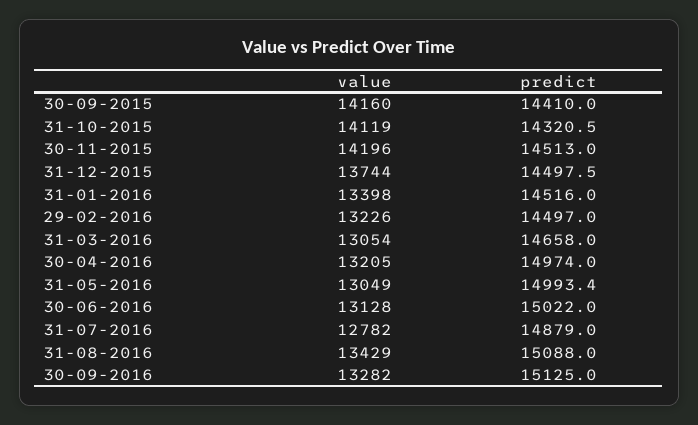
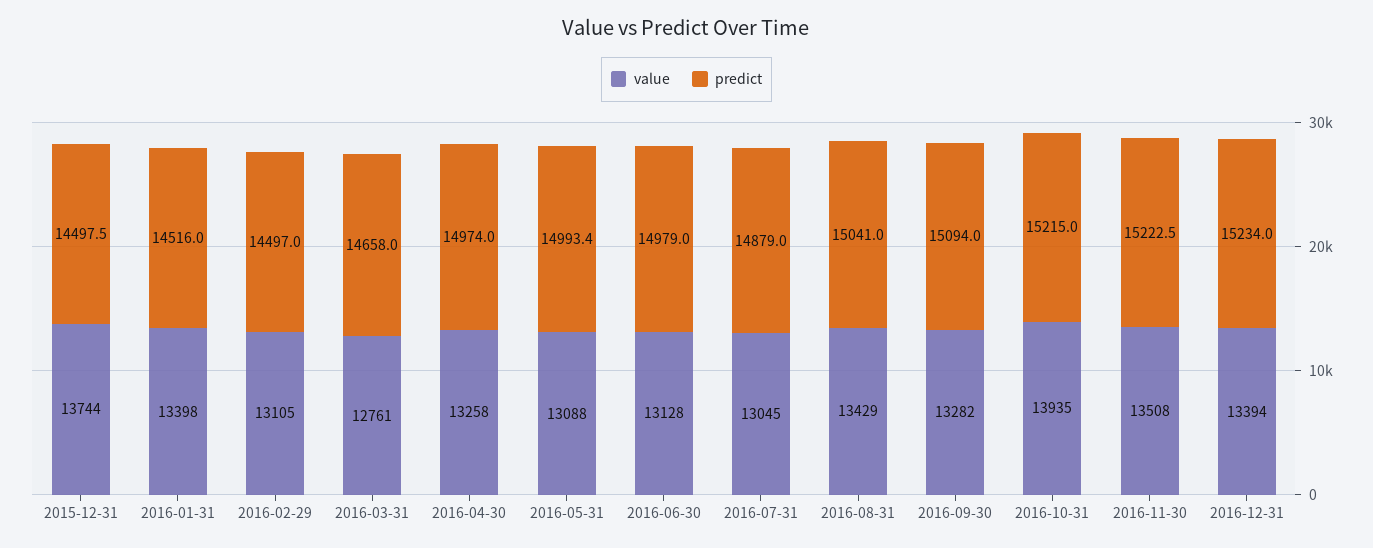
value, 30-09-2015: 14160 -> none
predict, 30-09-2015: 14410 -> none
value, 31-10-2015: 14119 -> none
predict, 31-10-2015: 14320.5 -> none
value, 30-11-2015: 14196 -> none
predict, 30-11-2015: 14513 -> none
value, 29-02-2016: 13226 -> 13105
value, 31-03-2016: 13054 -> 12761
value, 30-04-2016: 13205 -> 13258
value, 31-05-2016: 13049 -> 13088
predict, 30-06-2016: 15022 -> 14979
value, 31-07-2016: 12782 -> 13045
predict, 31-08-2016: 15088 -> 15041
predict, 30-09-2016: 15125 -> 15094
value, 2016-10-31: none -> 13935
predict, 2016-10-31: none -> 15215
value, 2016-11-30: none -> 13508
predict, 2016-11-30: none -> 15222.5
value, 2016-12-31: none -> 13394
predict, 2016-12-31: none -> 15234

